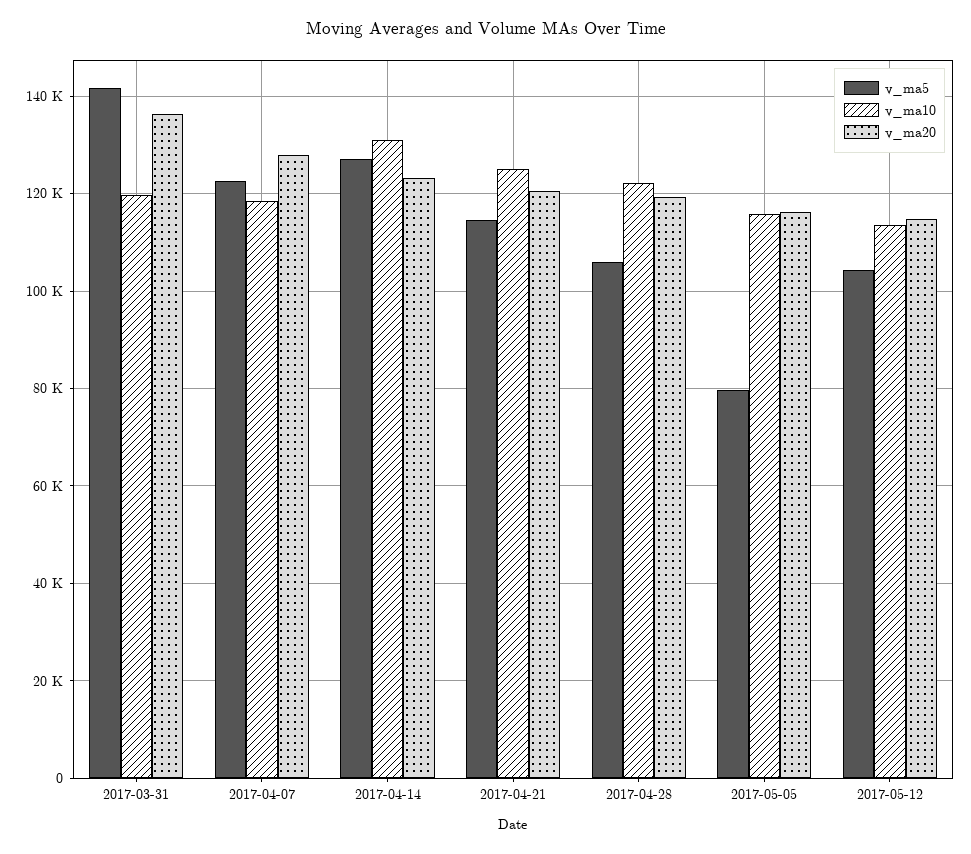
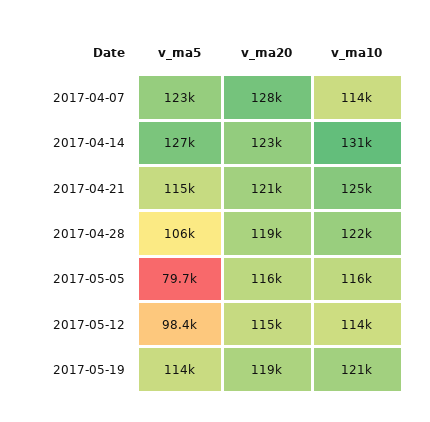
v_ma5, 2017-03-31: 142000 -> none
v_ma10, 2017-03-31: 120000 -> none
v_ma20, 2017-03-31: 136000 -> none
v_ma10, 2017-04-07: 118000 -> 114000
v_ma5, 2017-05-12: 104000 -> 98400
v_ma5, 2017-05-19: none -> 114000
v_ma20, 2017-05-19: none -> 119000
v_ma10, 2017-05-19: none -> 121000

